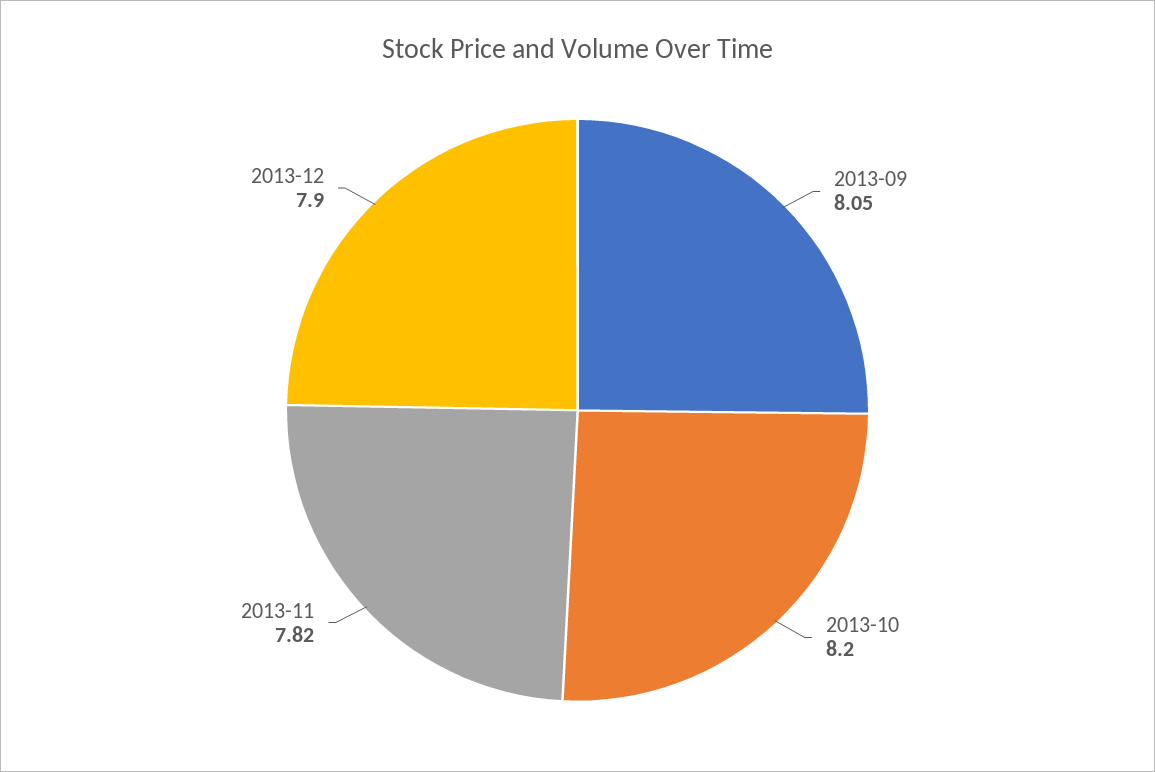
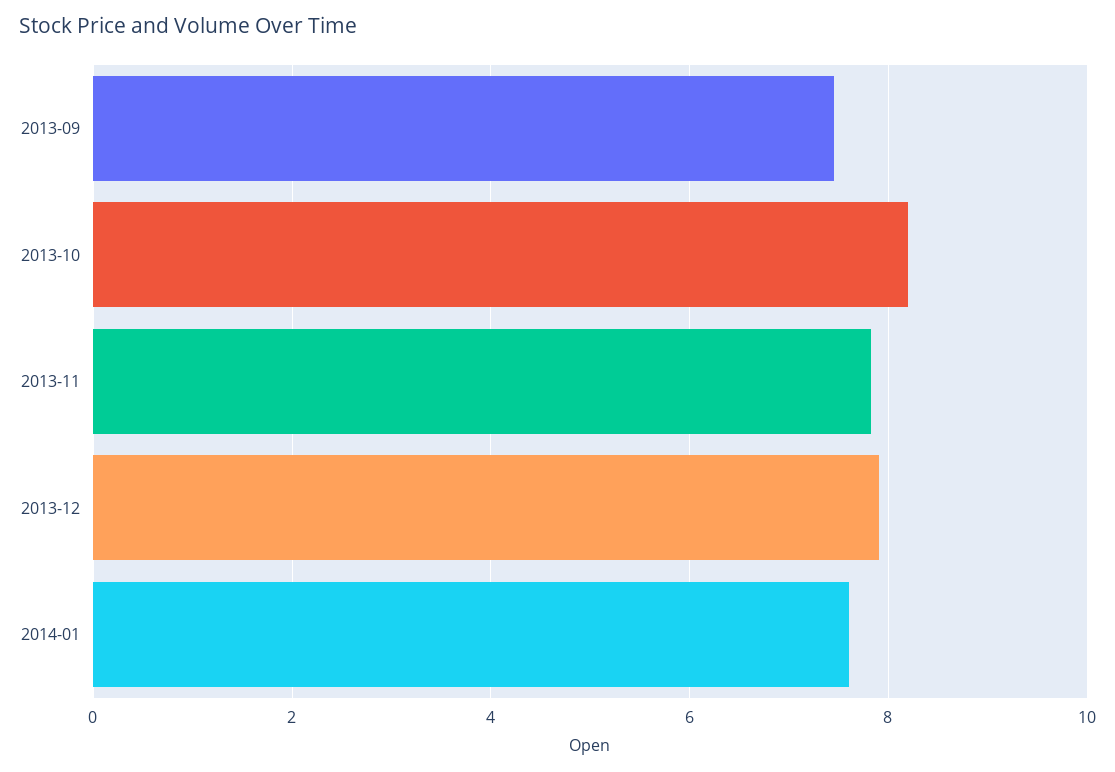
2013-09: 8.05 -> 7.4
2014-01: none -> 7.6

